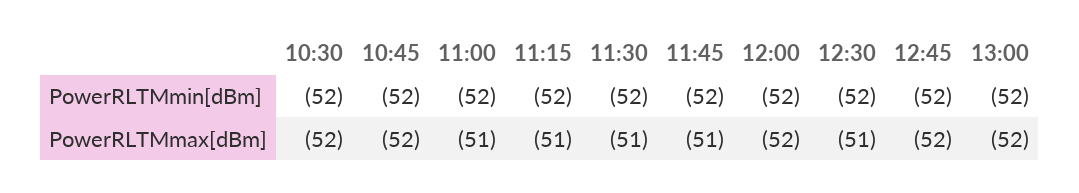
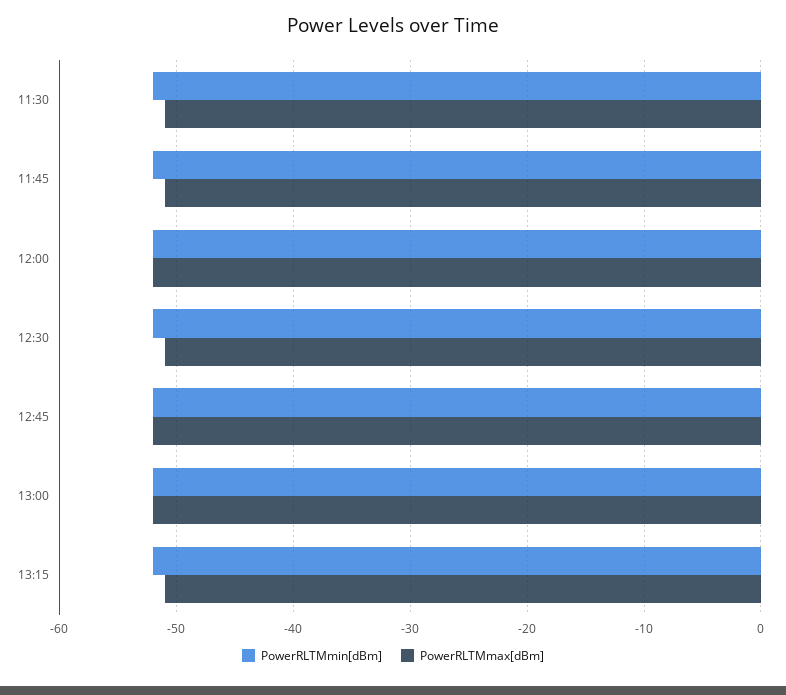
PowerRLTMmin[dBm], 10:30: -52 -> none
PowerRLTMmin[dBm], 10:45: -52 -> none
PowerRLTMmin[dBm], 11:00: -52 -> none
PowerRLTMmin[dBm], 11:15: -52 -> none
PowerRLTMmax[dBm], 10:30: -52 -> none
PowerRLTMmax[dBm], 10:45: -52 -> none
PowerRLTMmax[dBm], 11:00: -51 -> none
PowerRLTMmax[dBm], 11:15: -51 -> none
PowerRLTMmin[dBm], 13:15: none -> -52
PowerRLTMmax[dBm], 13:15: none -> -51

